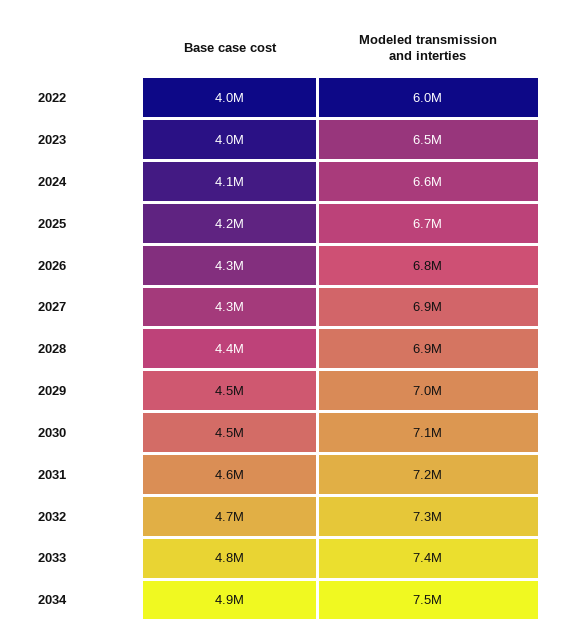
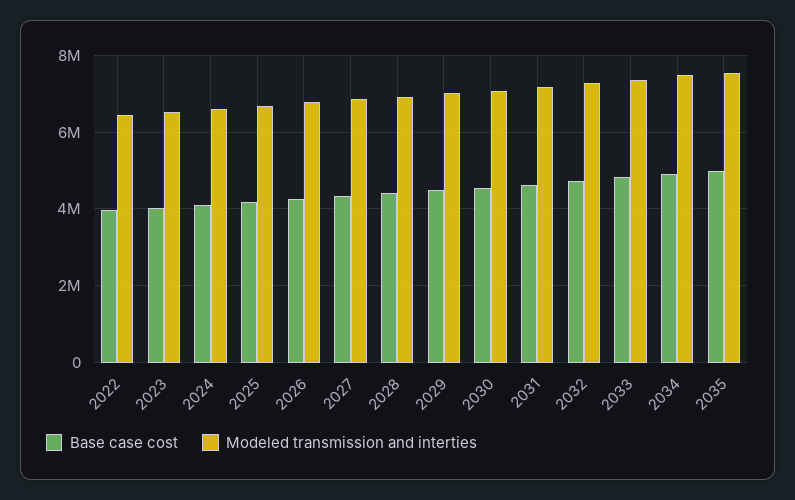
Modeled transmission and interties, 2022: 6000000 -> 6400000
Base case cost, 2035: none -> 5000000
Modeled transmission and interties, 2035: none -> 7600000

